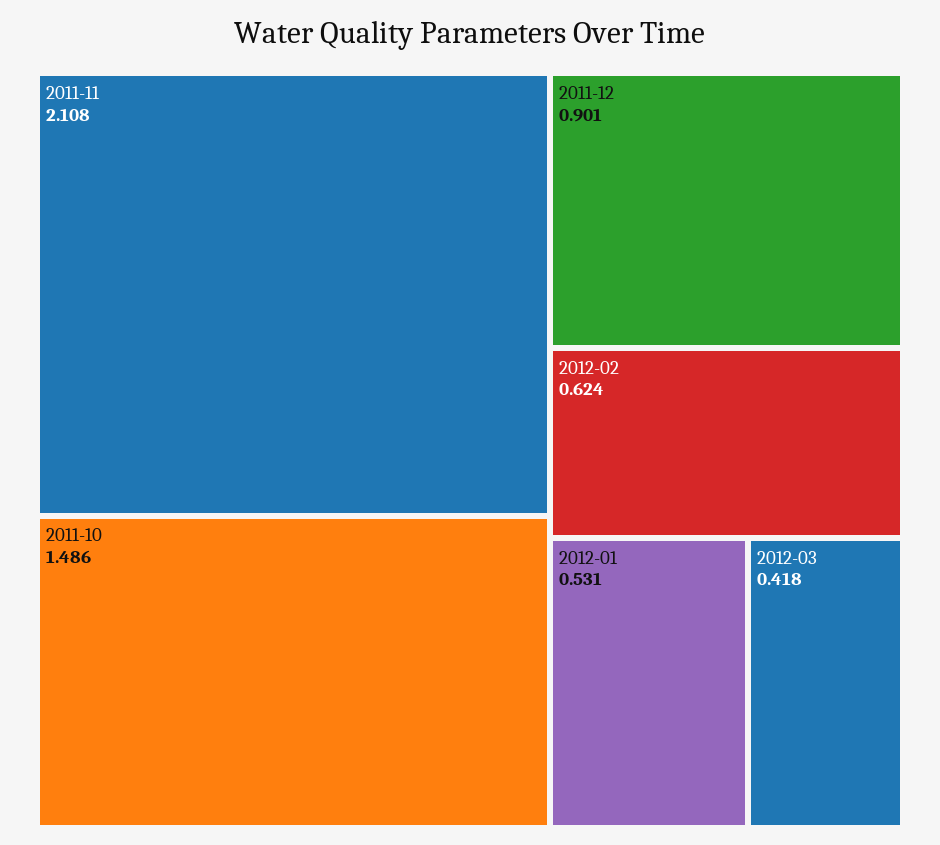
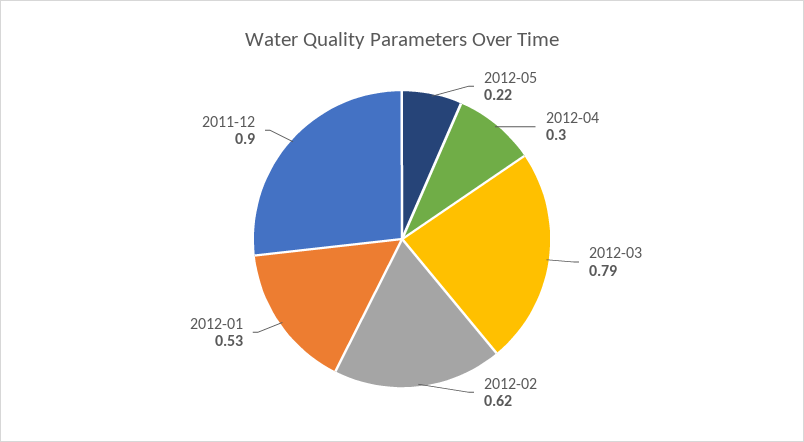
2011-11: 2.108 -> none
2011-10: 1.486 -> none
2012-03: 0.418 -> 0.79
2012-05: none -> 0.22
2012-04: none -> 0.3

